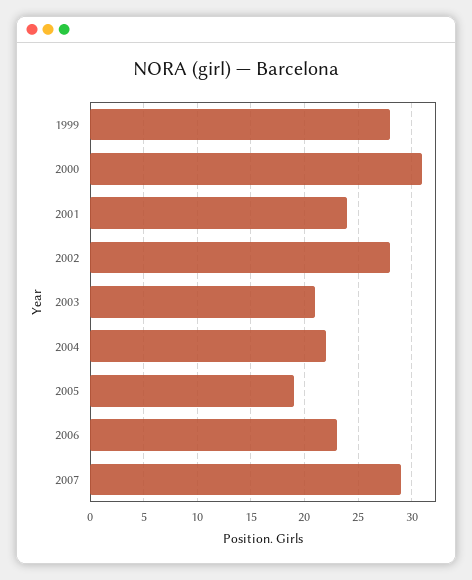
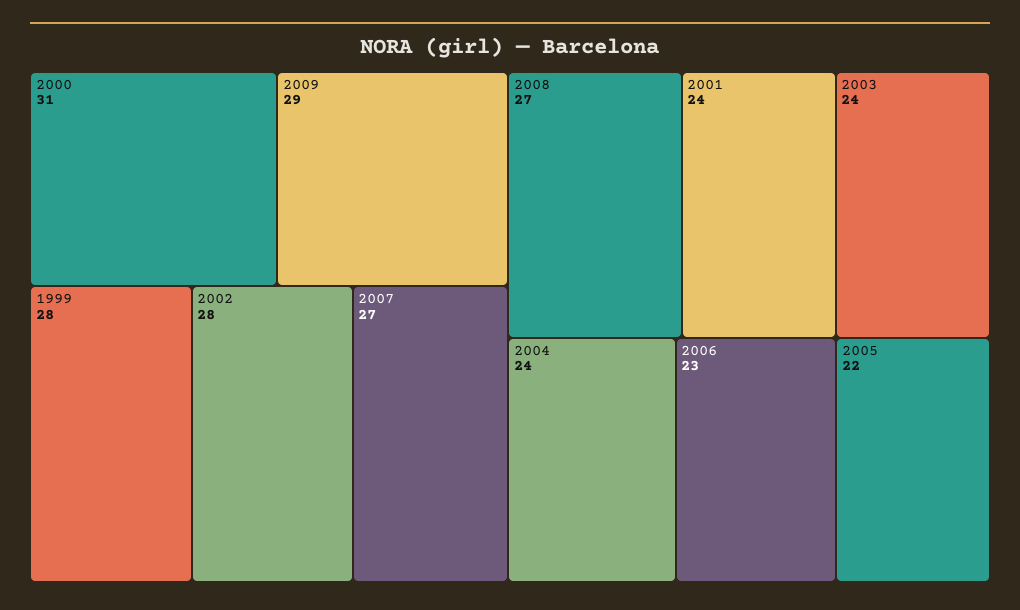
2003: 21 -> 24
2004: 22 -> 24
2005: 19 -> 22
2007: 29 -> 27
2009: none -> 29
2008: none -> 27

